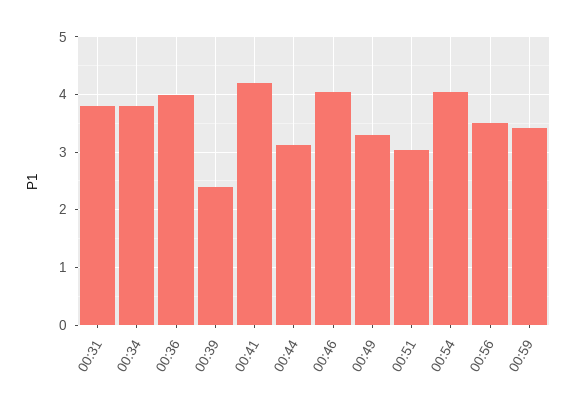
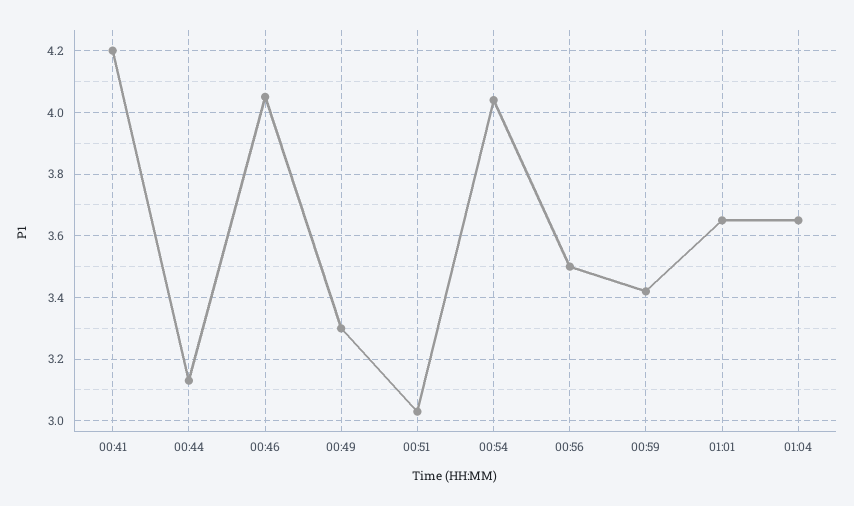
00:31: 3.8 -> none
00:34: 3.8 -> none
00:36: 4 -> none
00:39: 2.4 -> none
01:01: none -> 3.65
01:04: none -> 3.65

